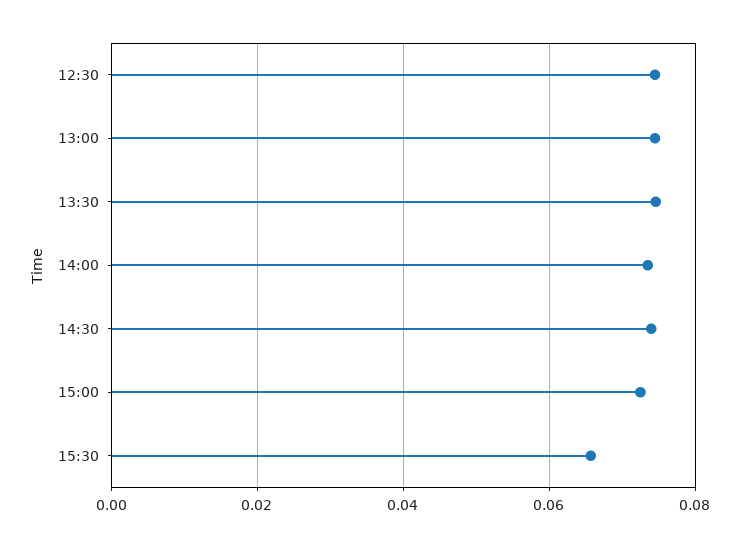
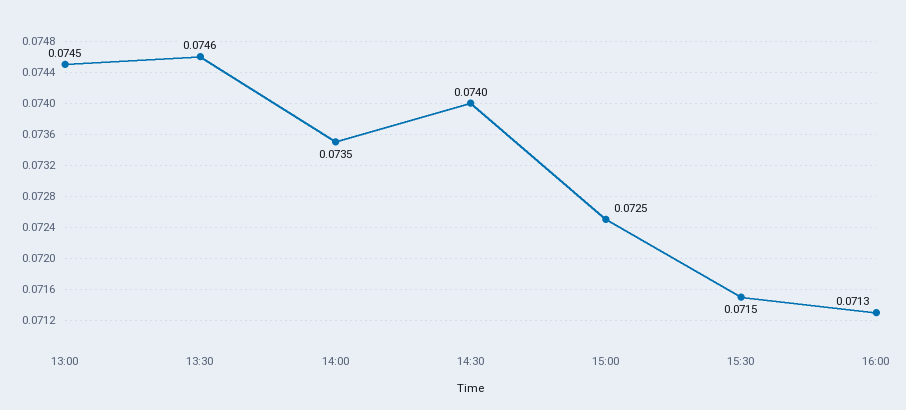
12:30: 0.074 -> none
15:30: 0.066 -> 0.0715
16:00: none -> 0.0713

